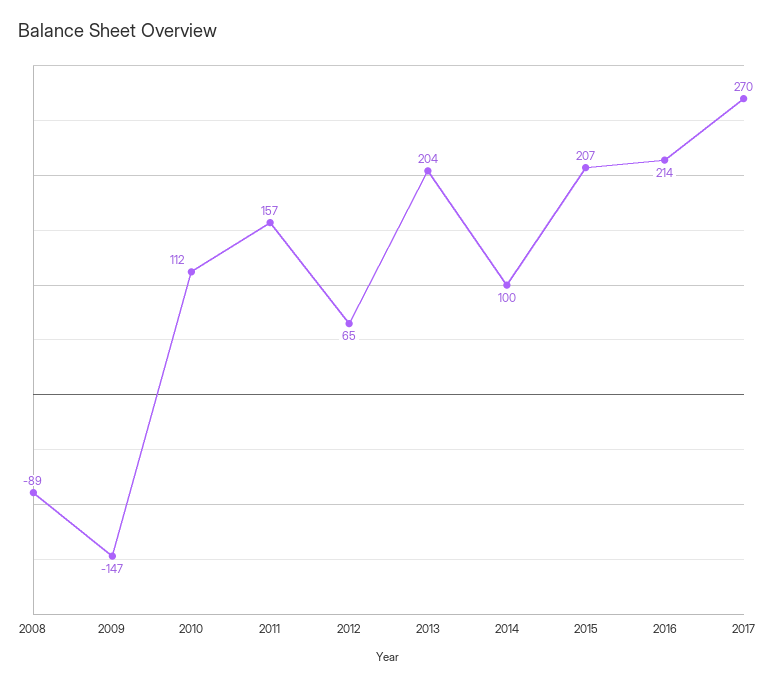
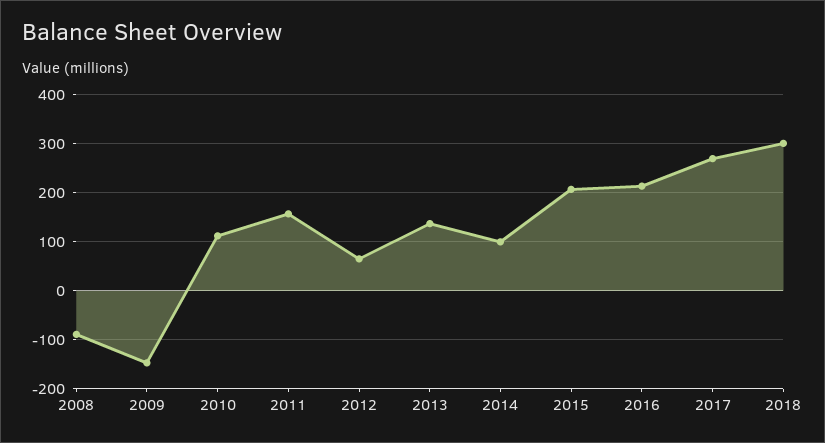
2013: 204 -> 140
2018: none -> 300

